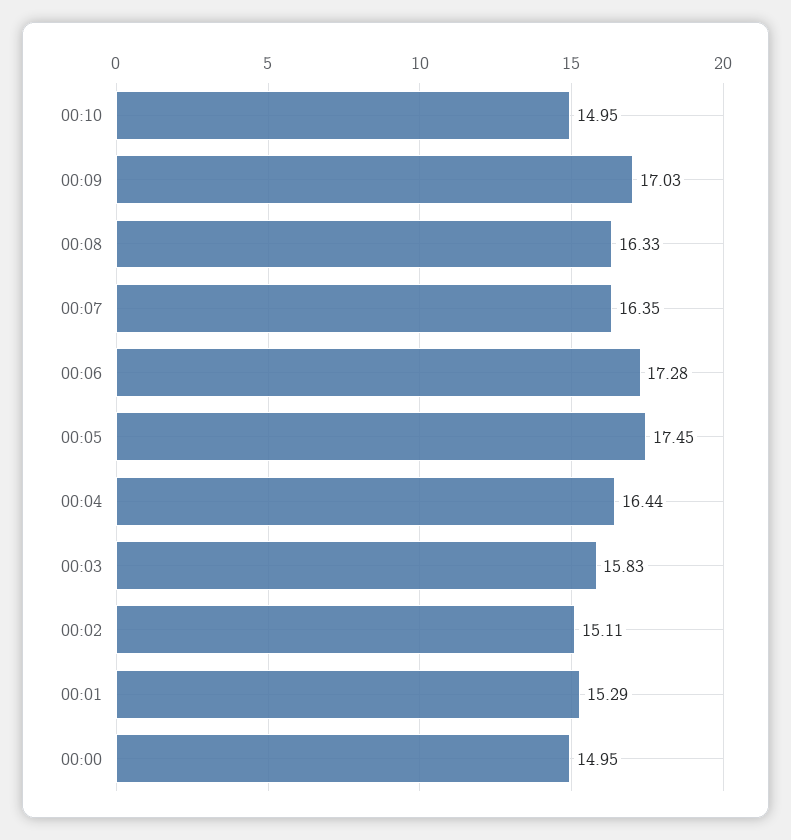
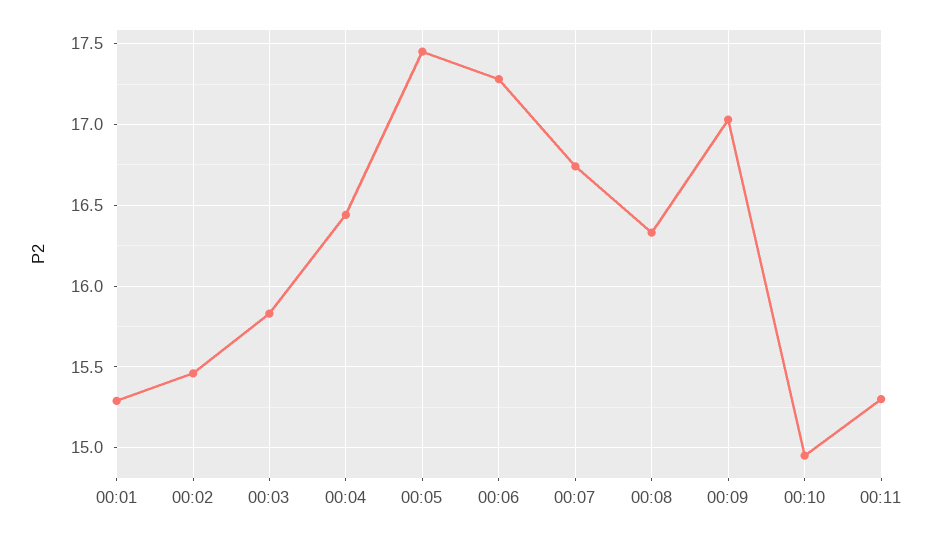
00:07: 16.35 -> 16.75
00:02: 15.11 -> 15.45
00:00: 14.95 -> none
00:11: none -> 15.3

